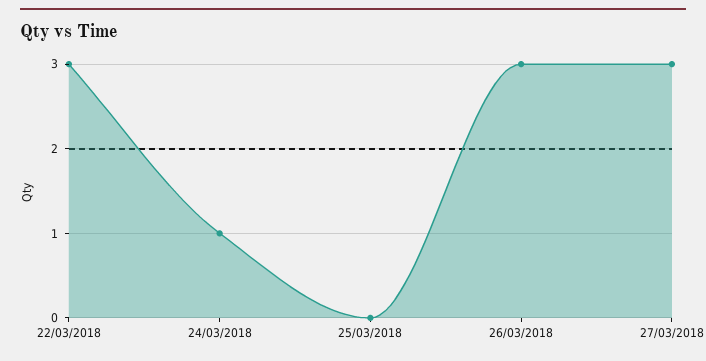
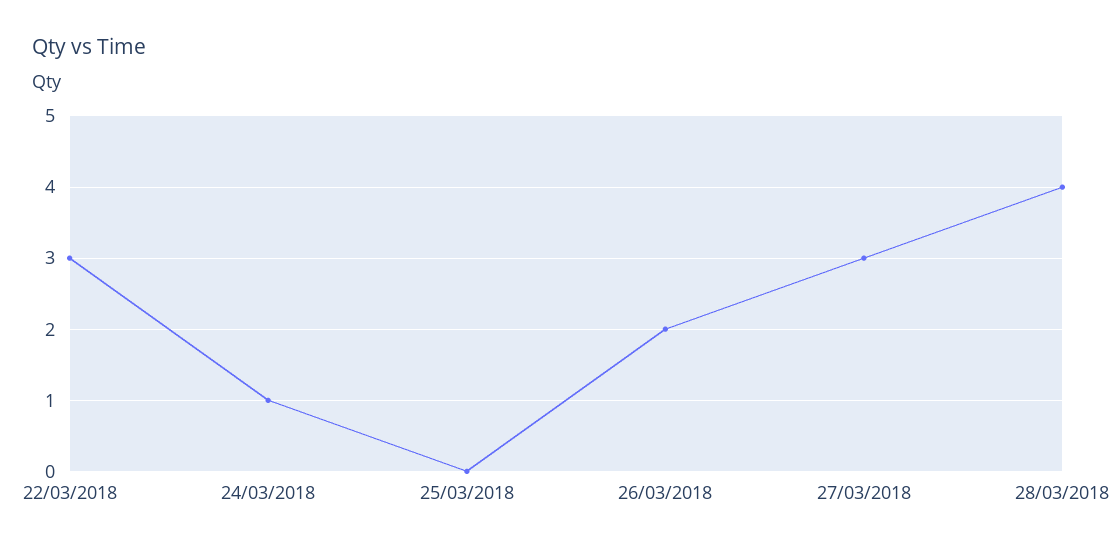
26/03/2018: 3 -> 2
28/03/2018: none -> 4

